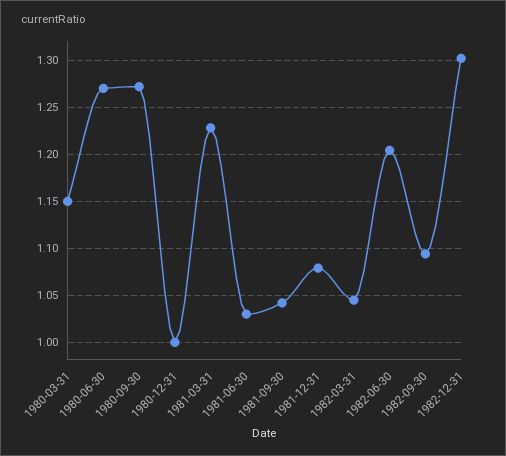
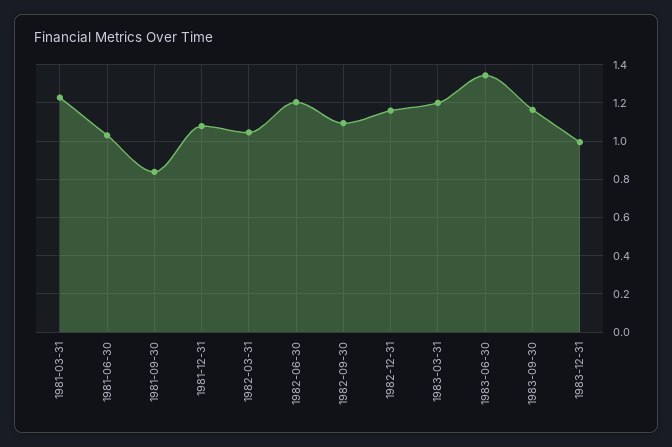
1980-03-31: 1.15 -> none
1980-06-30: 1.27 -> none
1980-09-30: 1.27 -> none
1980-12-31: 1 -> none
1981-09-30: 1.04 -> 0.85
1982-12-31: 1.3 -> 1.15
1983-03-31: none -> 1.2
1983-06-30: none -> 1.35
1983-09-30: none -> 1.15
1983-12-31: none -> 1

